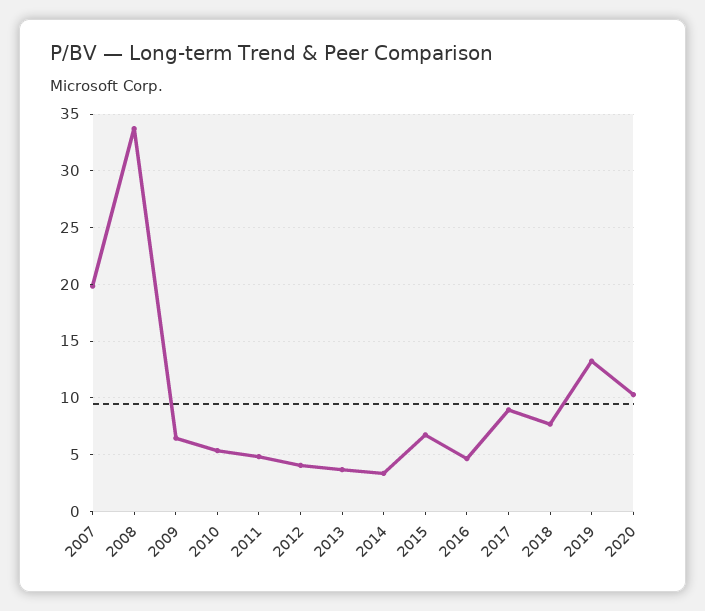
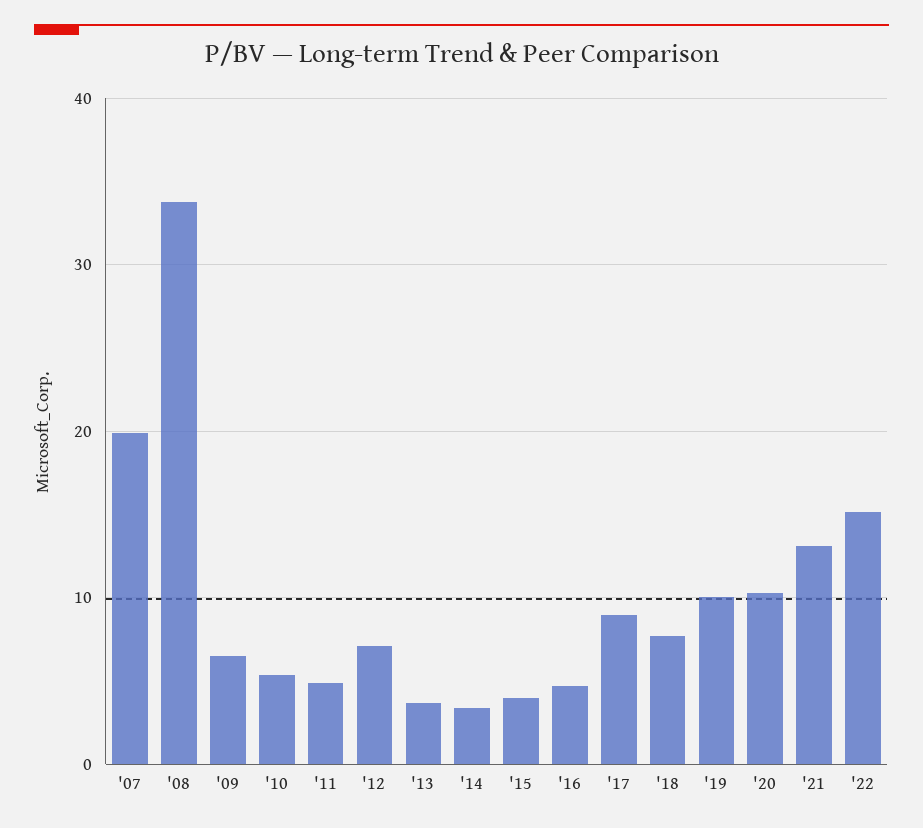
2012: 4 -> 7
2015: 7 -> 4
2019: 13 -> 10
'21: none -> 13
'22: none -> 15

